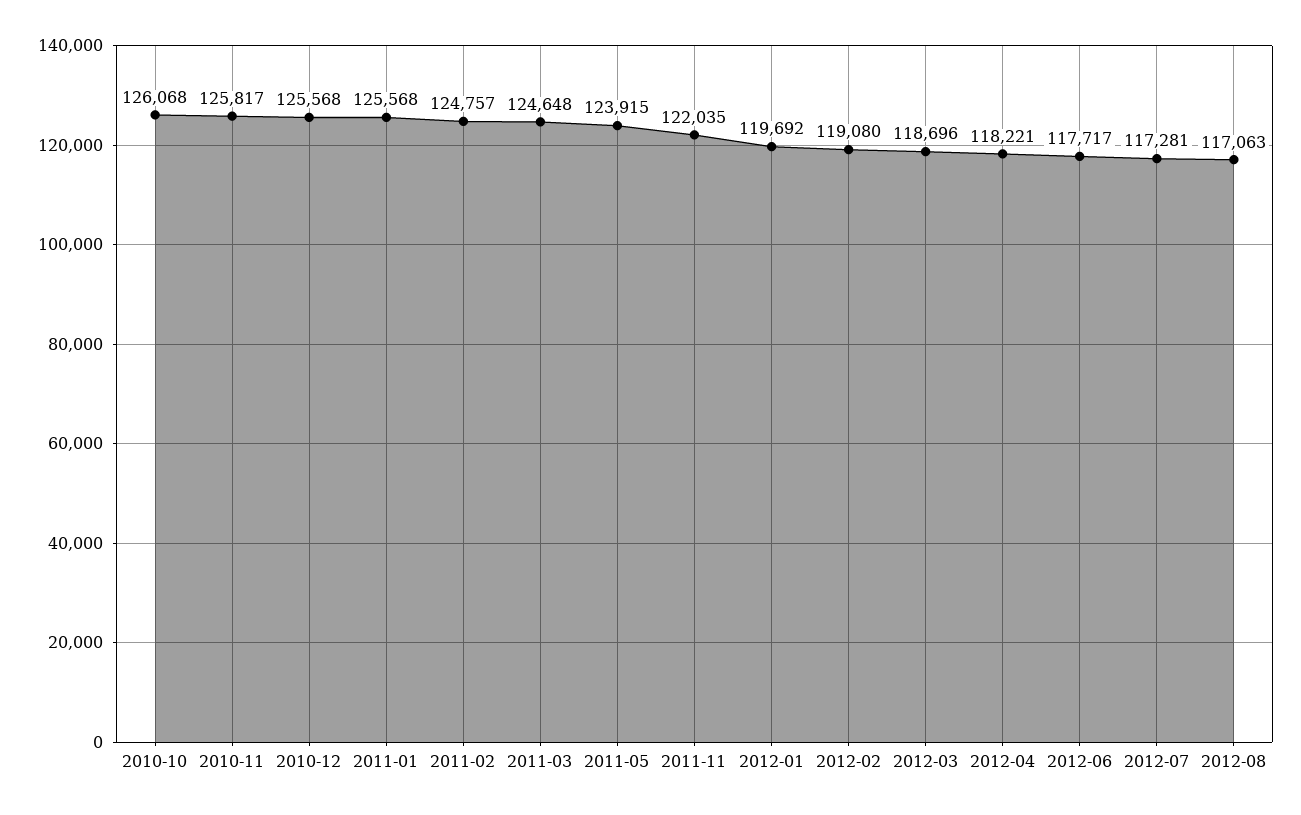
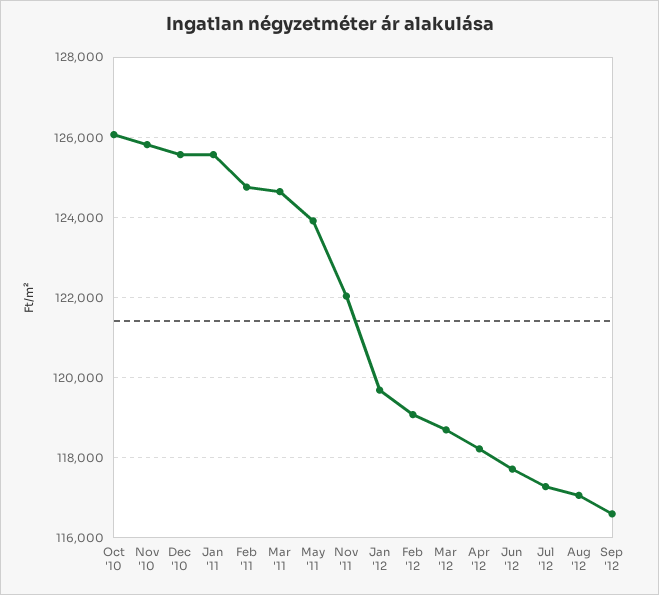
Sep '12: none -> 116600

